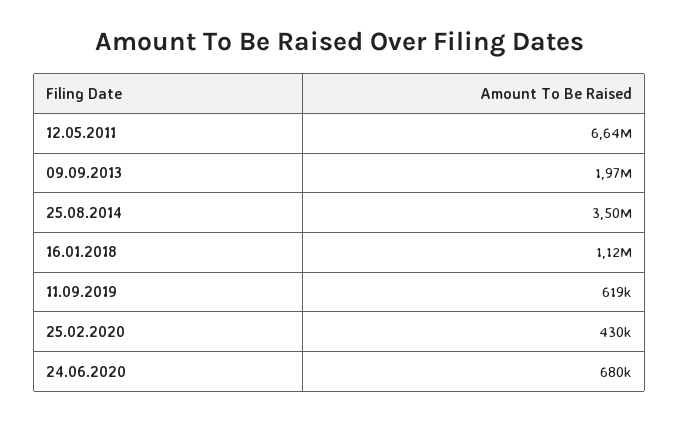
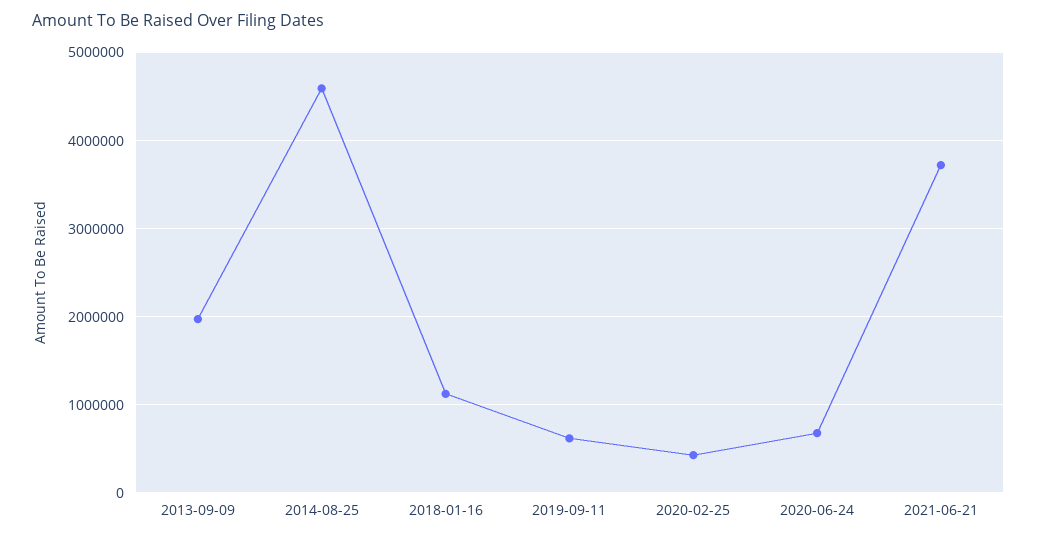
12.05.2011: 6640000 -> none
25.08.2014: 3500000 -> 4600000
2021-06-21: none -> 3700000

